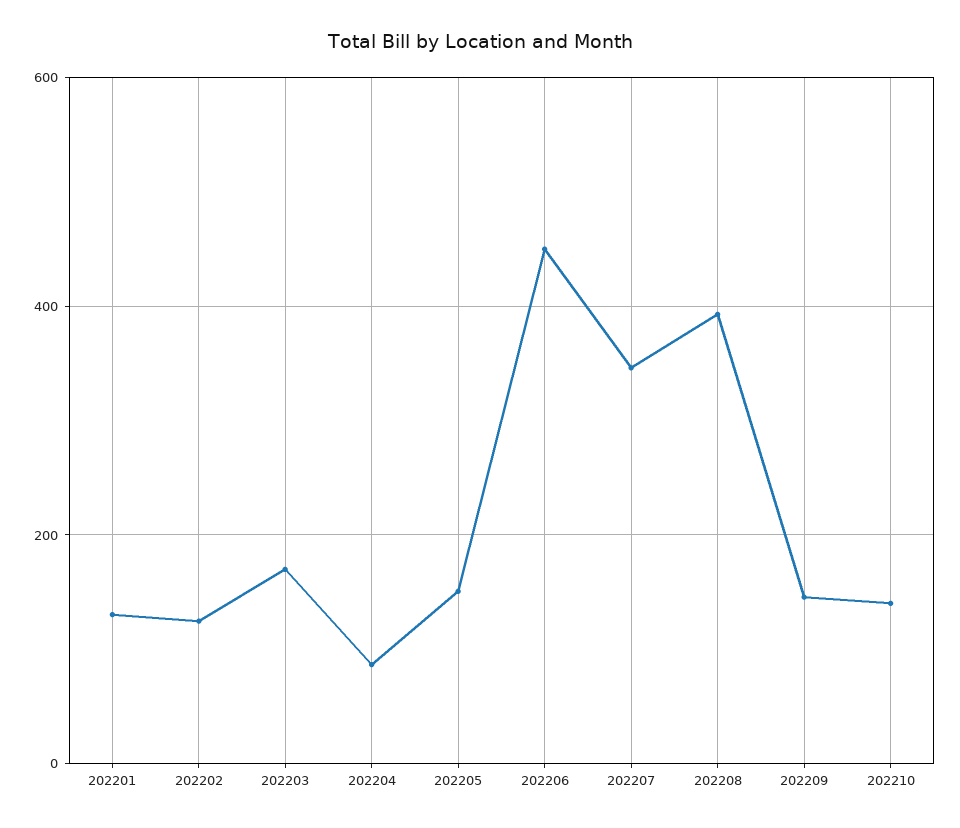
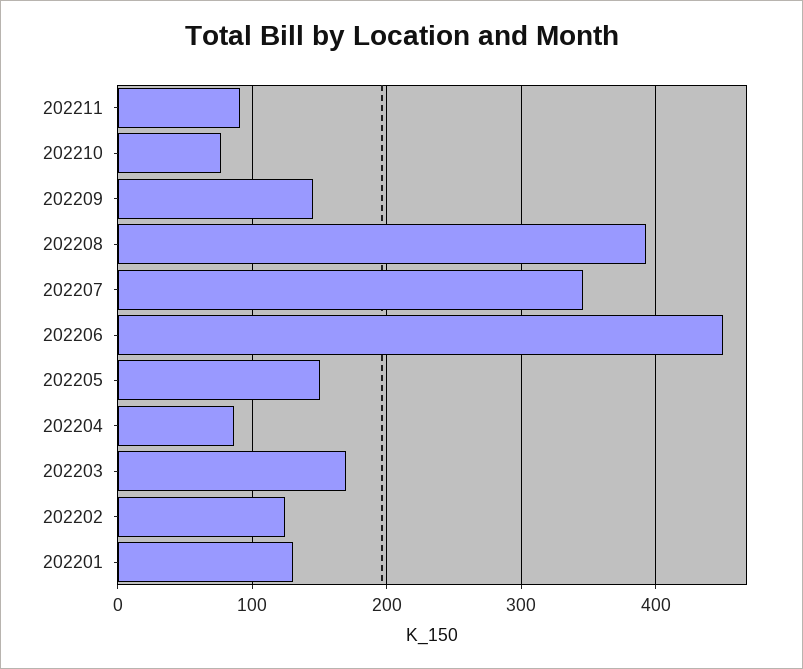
202210: 140 -> 80
202211: none -> 90

